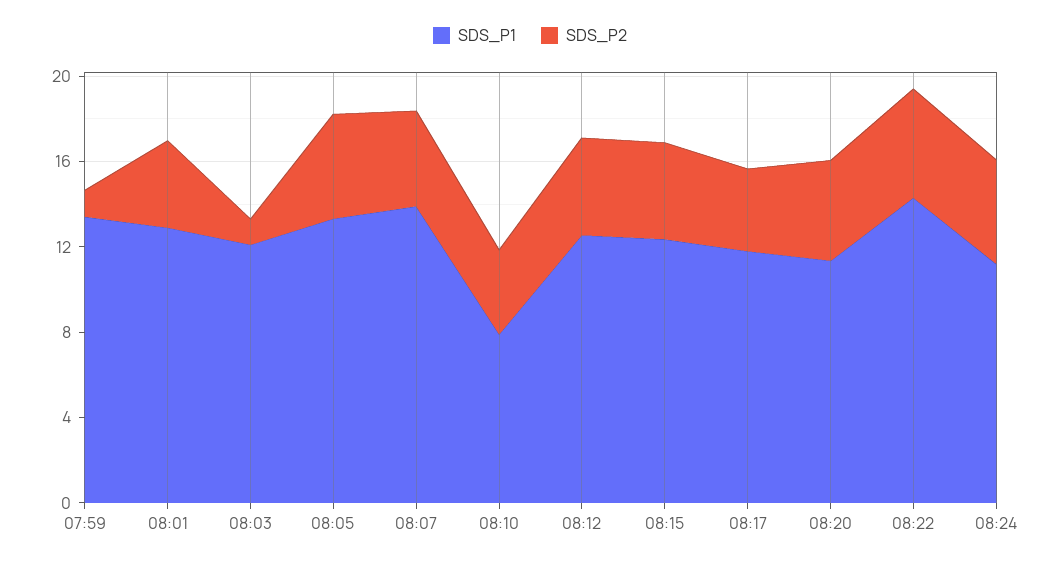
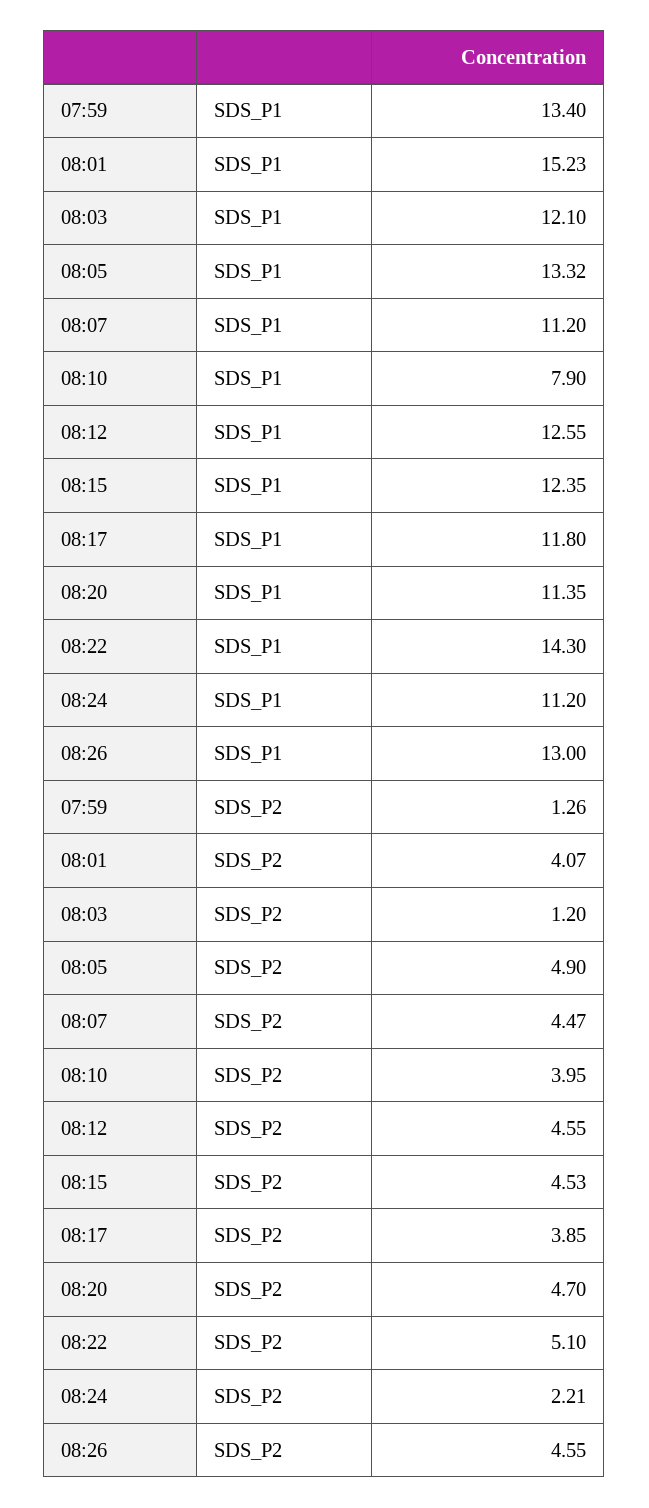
SDS_P1, 08:01: 13 -> 15.23
SDS_P1, 08:07: 14 -> 11.2
SDS_P2, 08:24: 5 -> 2.21
SDS_P1, 08:26: none -> 13
SDS_P2, 08:26: none -> 4.55

